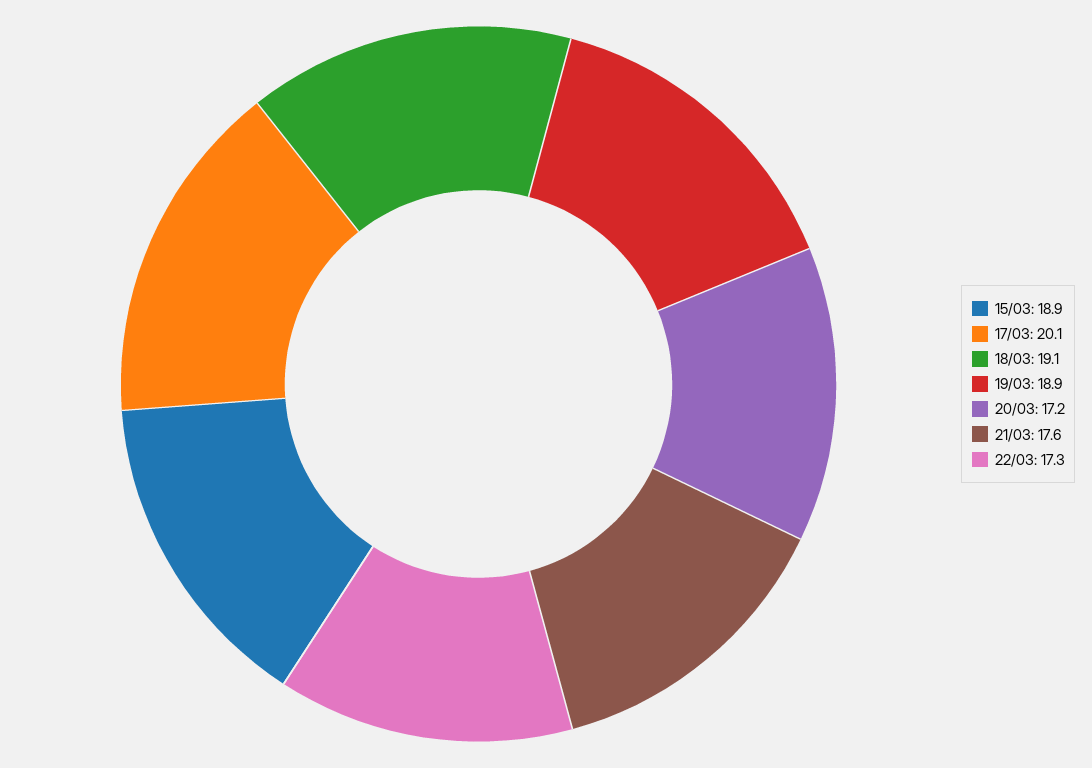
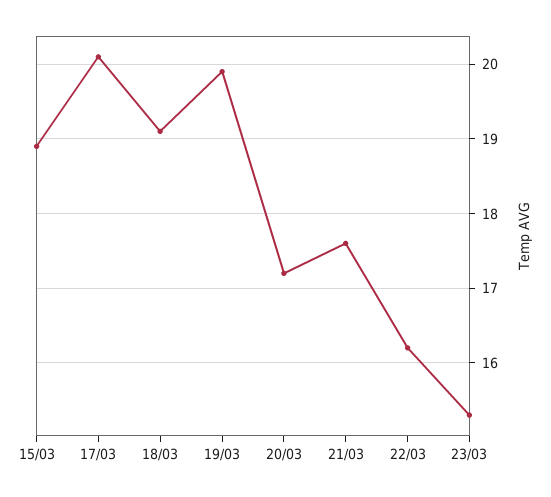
19/03: 18.9 -> 19.9
22/03: 17.3 -> 16.2
23/03: none -> 15.3

